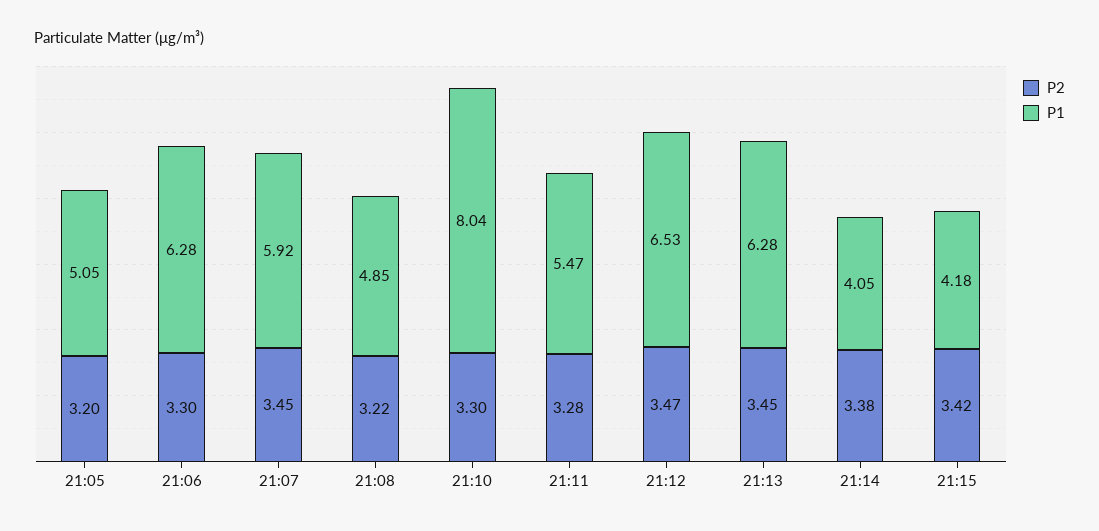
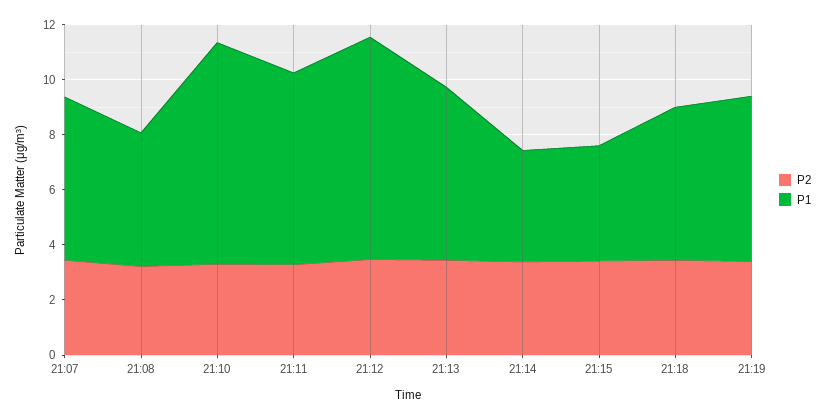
P2, 21:05: 3.2 -> none
P1, 21:05: 5.05 -> none
P2, 21:06: 3.3 -> none
P1, 21:06: 6.28 -> none
P1, 21:11: 5.47 -> 7
P1, 21:12: 6.53 -> 8
P2, 21:18: none -> 3.5
P1, 21:18: none -> 5.5
P2, 21:19: none -> 3.5
P1, 21:19: none -> 6

